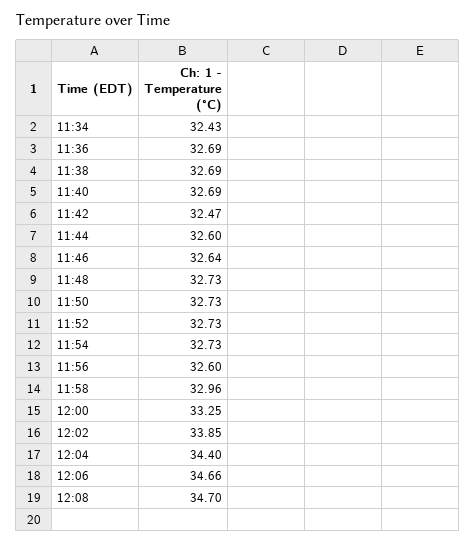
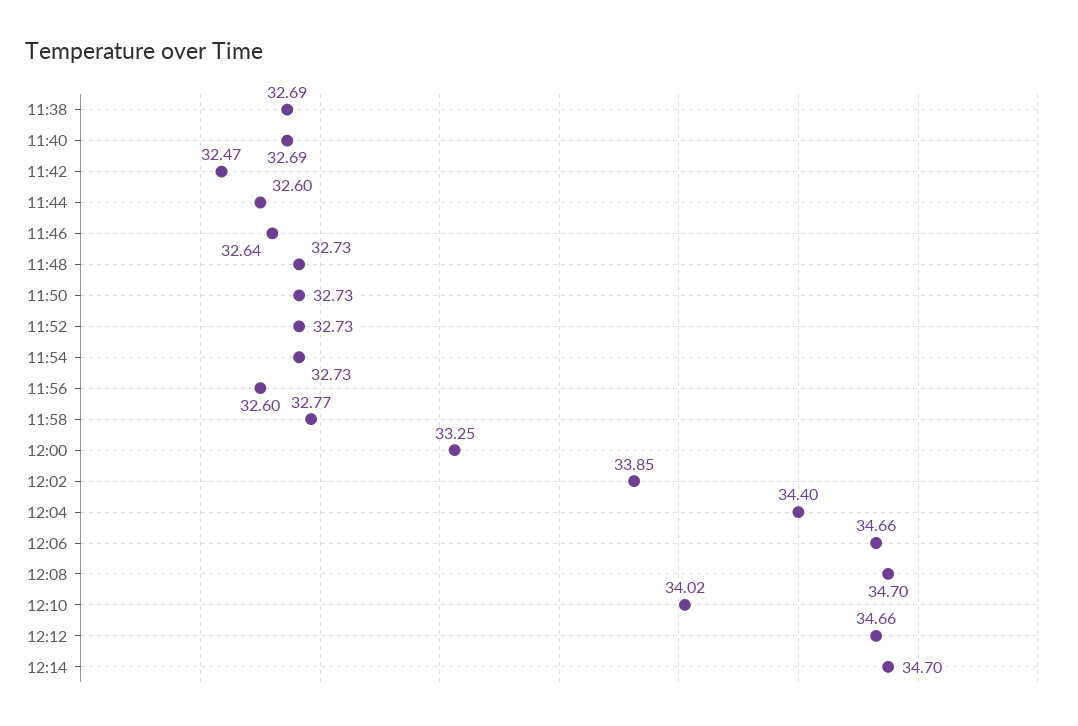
11:34: 32.43 -> none
11:36: 32.69 -> none
11:58: 32.96 -> 32.77
12:10: none -> 34.02
12:12: none -> 34.66
12:14: none -> 34.7

